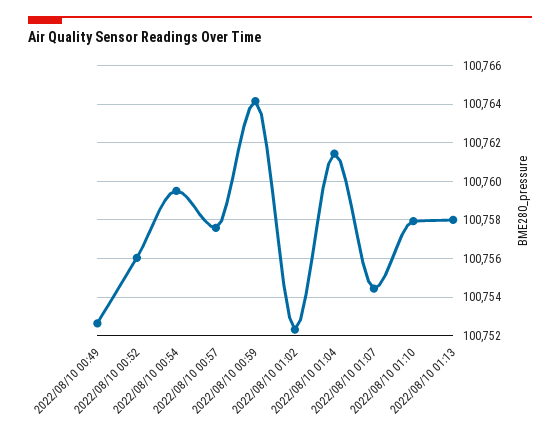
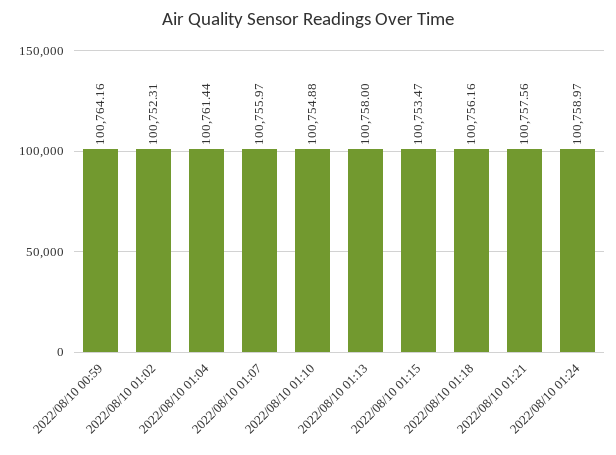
2022/08/10 00:49: 100752.5 -> none
2022/08/10 00:52: 100756 -> none
2022/08/10 00:54: 100759.5 -> none
2022/08/10 00:57: 100757.5 -> none
2022/08/10 01:07: 100754.5 -> 100755.97
2022/08/10 01:10: 100758 -> 100754.88
2022/08/10 01:15: none -> 100753.47
2022/08/10 01:18: none -> 100756.16
2022/08/10 01:21: none -> 100757.56
2022/08/10 01:24: none -> 100758.97

